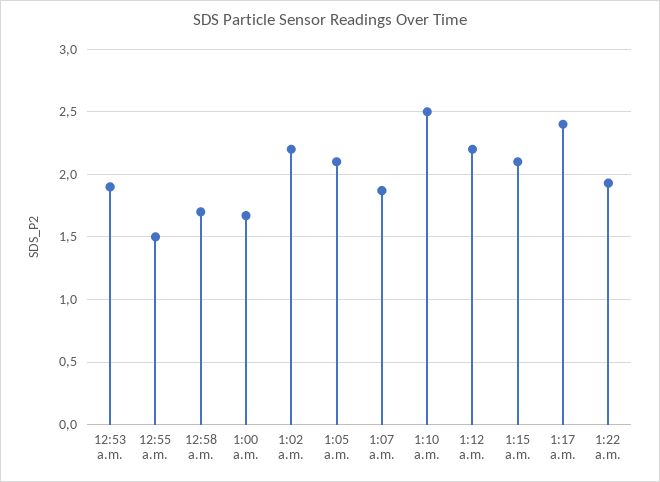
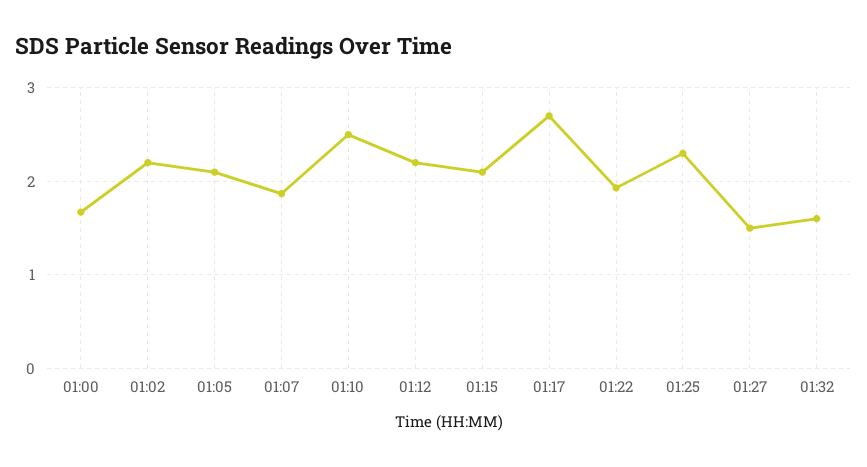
12:53 a.m.: 1.9 -> none
12:55 a.m.: 1.5 -> none
12:58 a.m.: 1.7 -> none
1:17 a.m.: 2.4 -> 2.7
01:25: none -> 2.3
01:27: none -> 1.5
01:32: none -> 1.6

